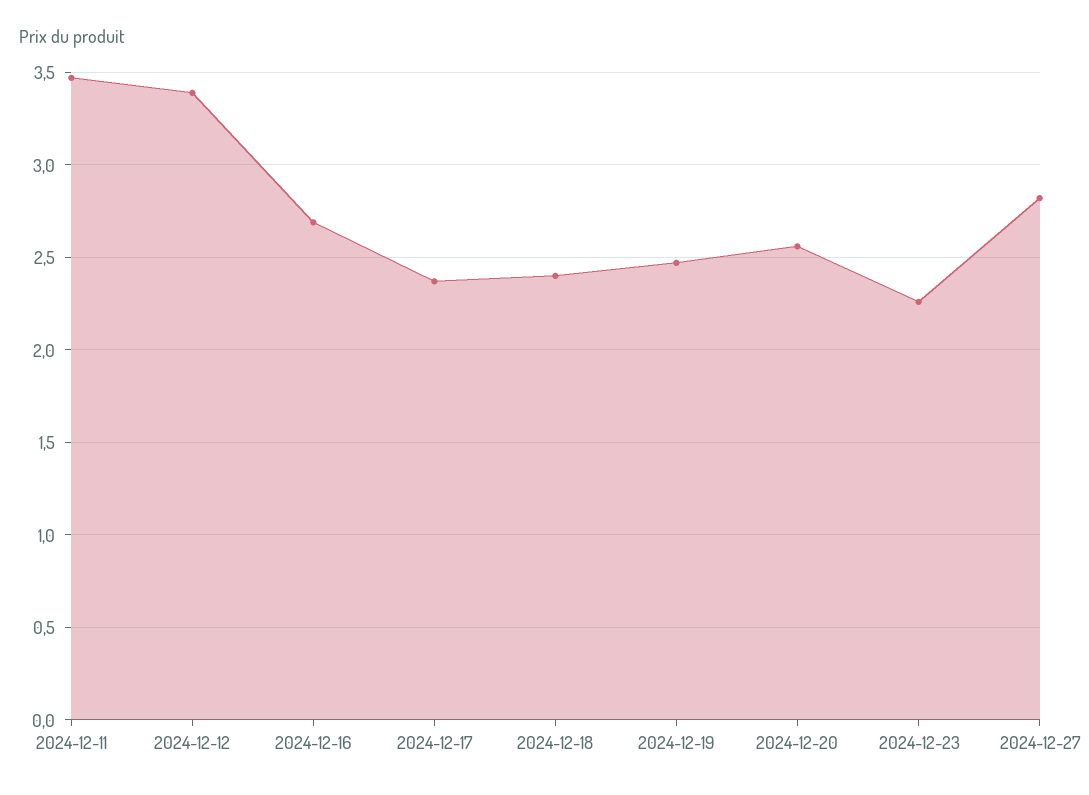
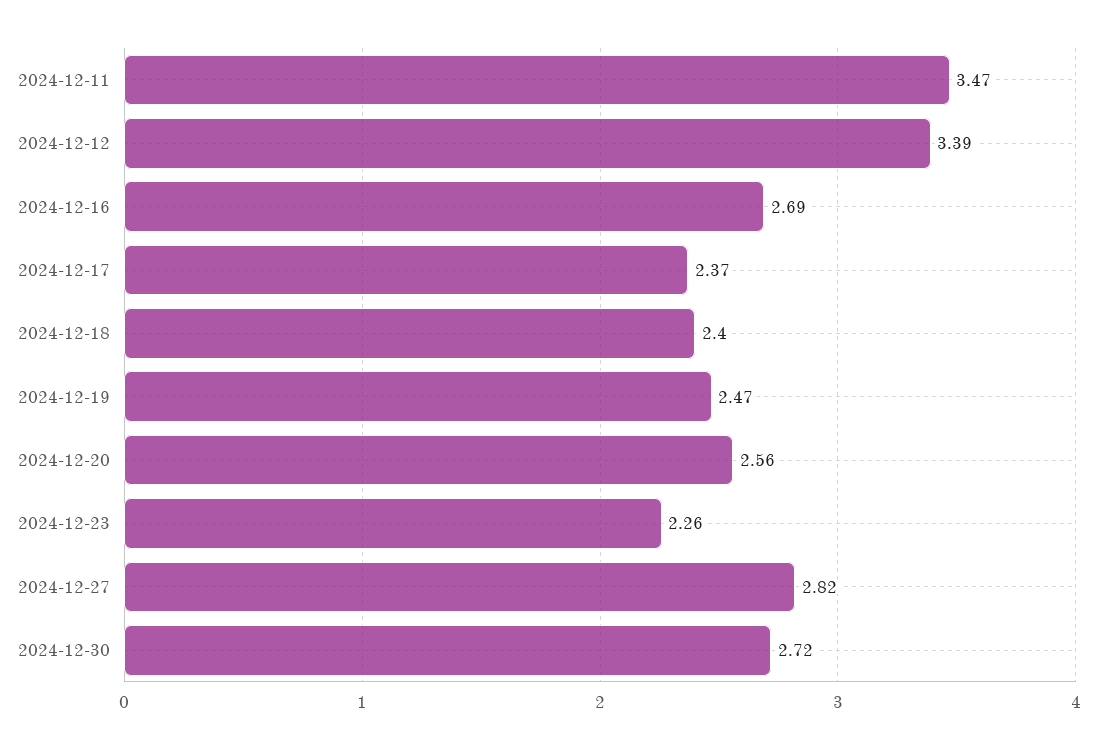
2024-12-30: none -> 2.72

